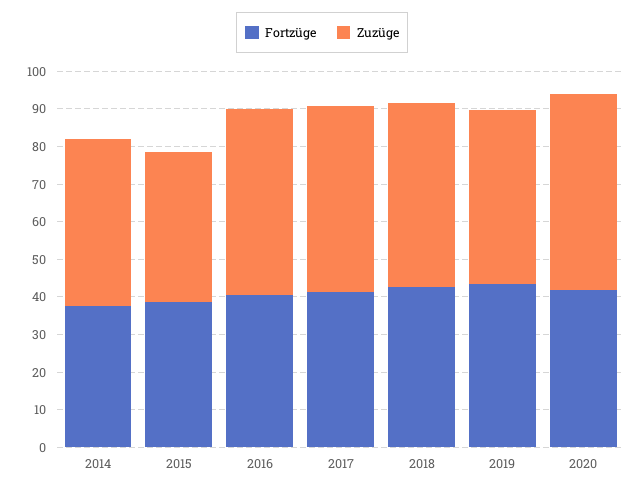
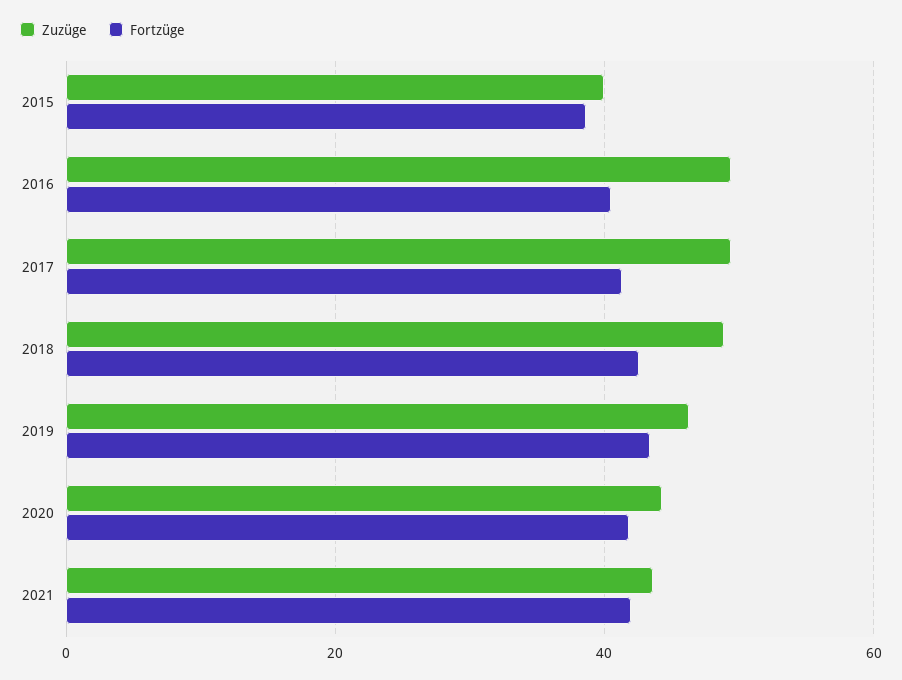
Fortzüge, 2014: 37.5 -> none
Zuzüge, 2014: 45 -> none
Zuzüge, 2020: 52.5 -> 44
Zuzüge, 2021: none -> 44
Fortzüge, 2021: none -> 42

